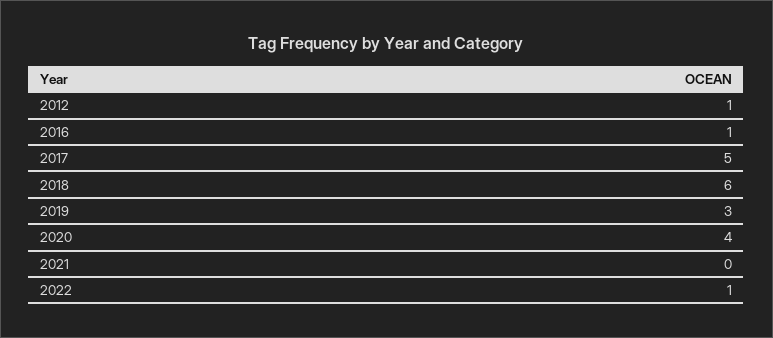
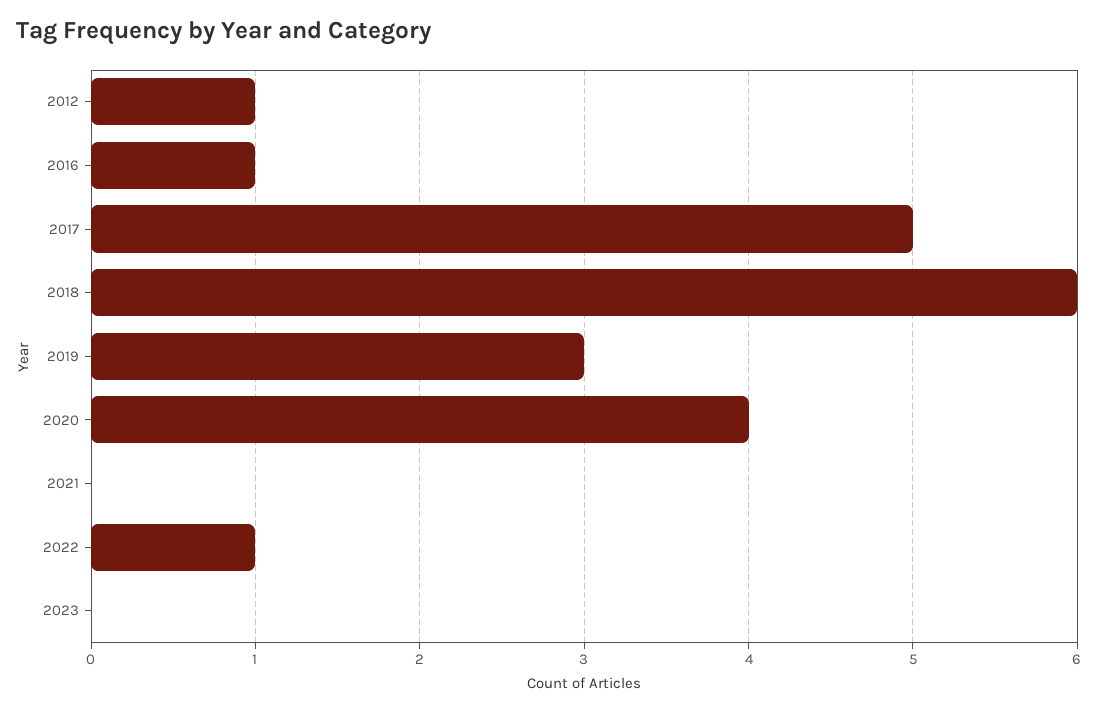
2023: none -> 0

